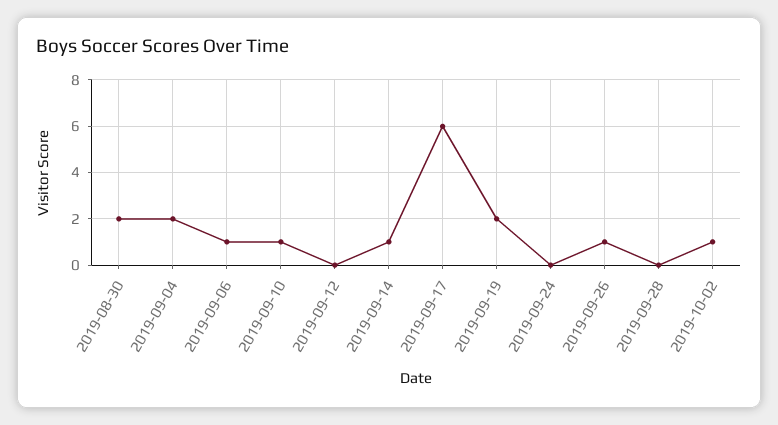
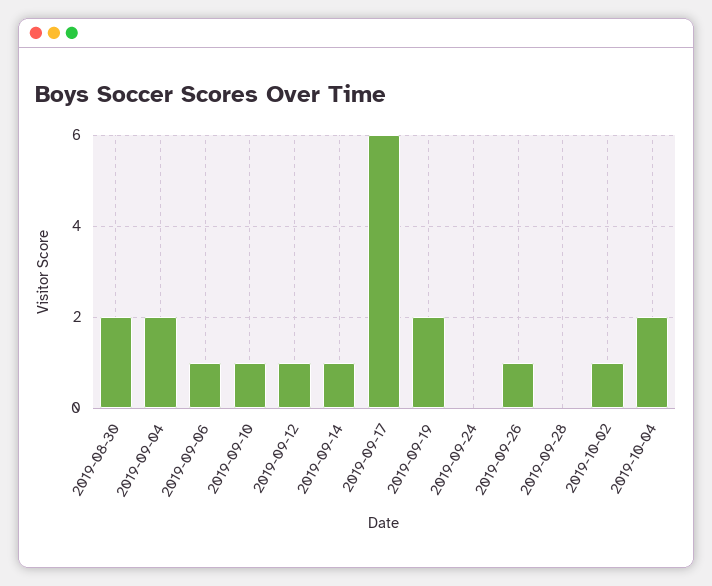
2019-09-12: 0 -> 1
2019-10-04: none -> 2

